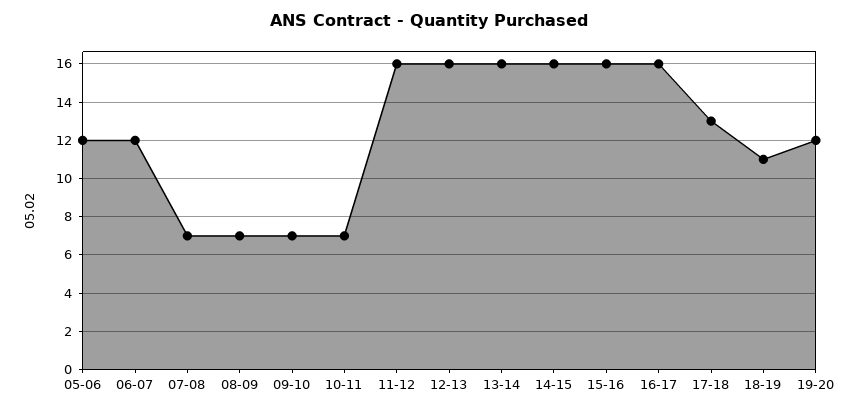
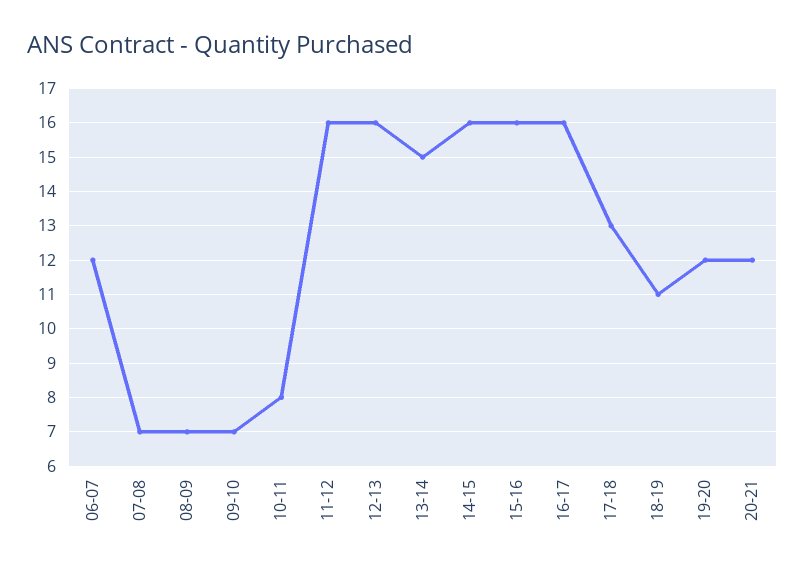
05-06: 12 -> none
10-11: 7 -> 8
13-14: 16 -> 15
20-21: none -> 12

